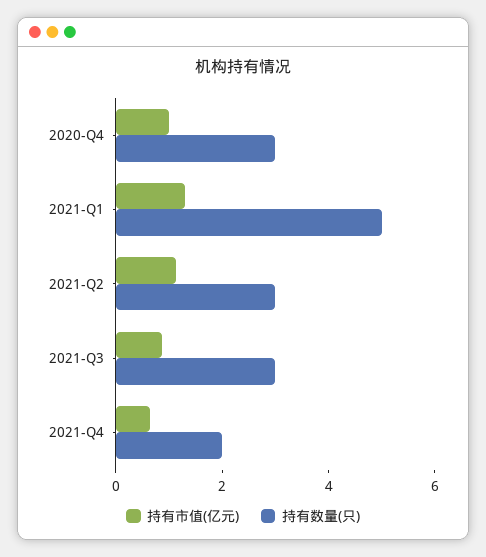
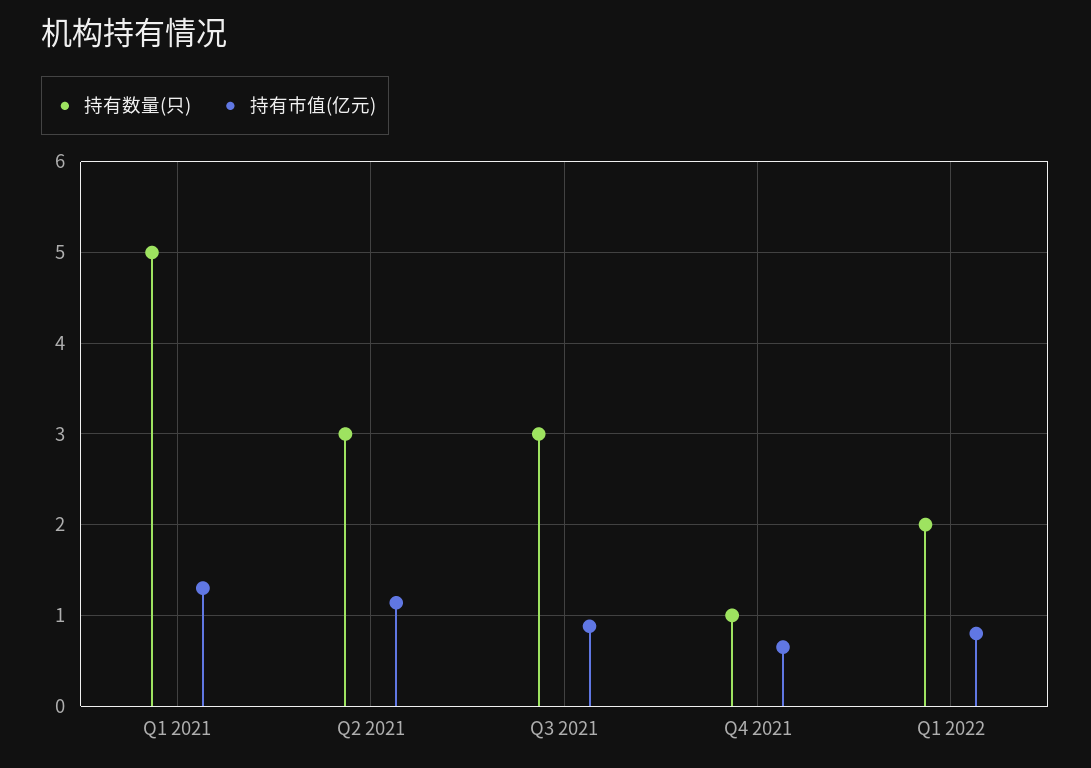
持有市值(亿元), 2020-Q4: 1 -> none
持有数量(只), 2020-Q4: 3 -> none
持有数量(只), 2021-Q4: 2 -> 1
持有数量(只), Q1 2022: none -> 2
持有市值(亿元), Q1 2022: none -> 0.8

